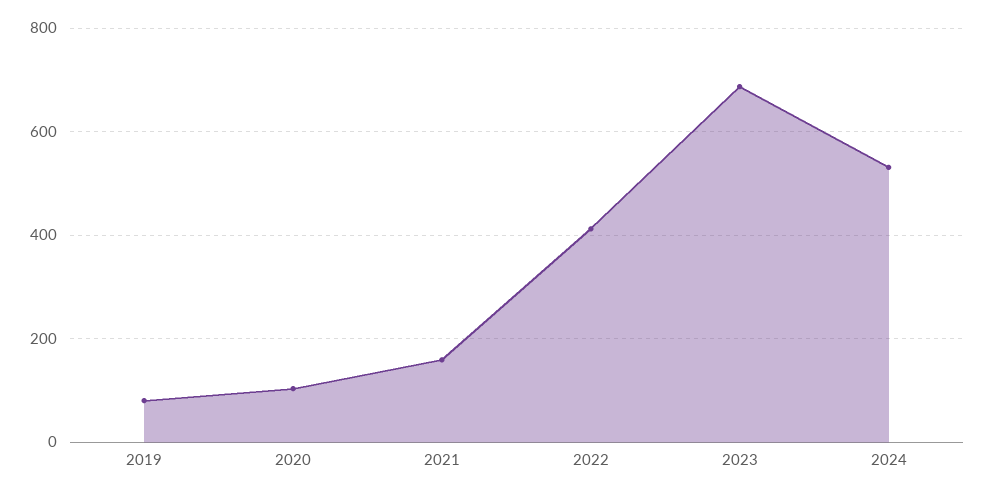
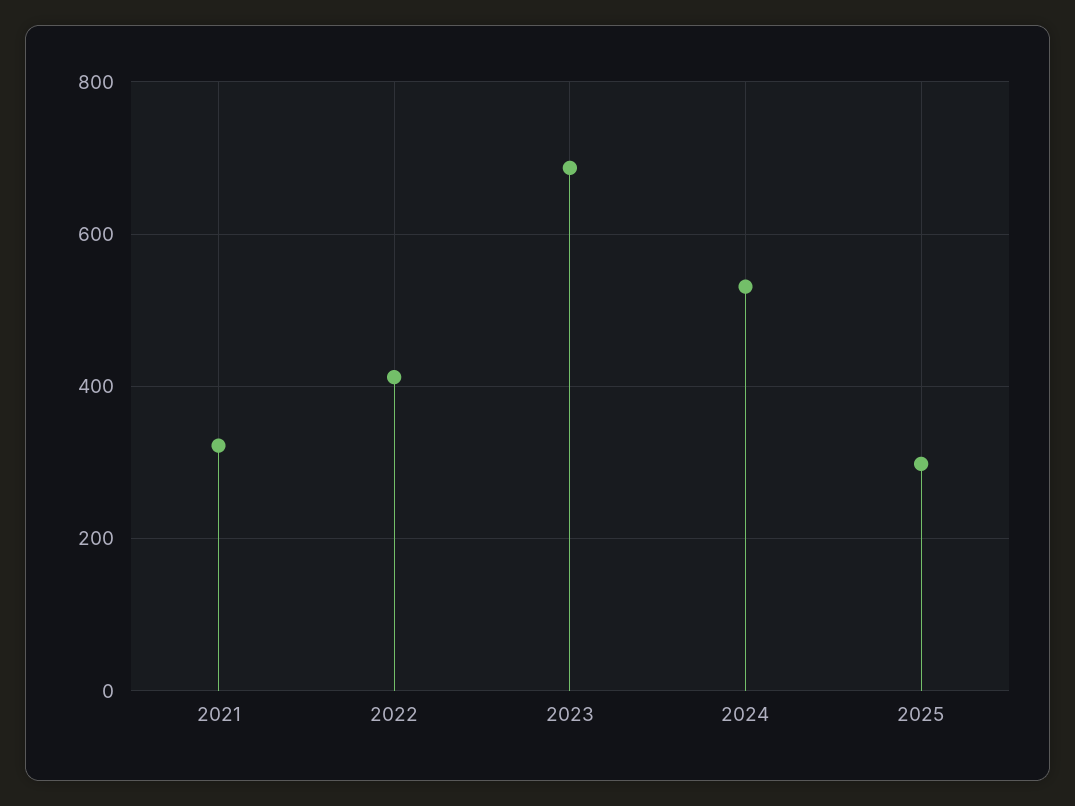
2019: 80 -> none
2020: 100 -> none
2021: 160 -> 320
2025: none -> 300

